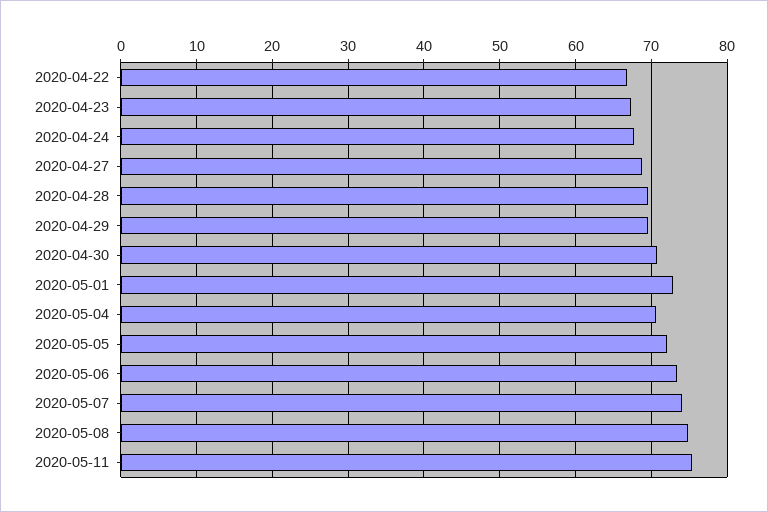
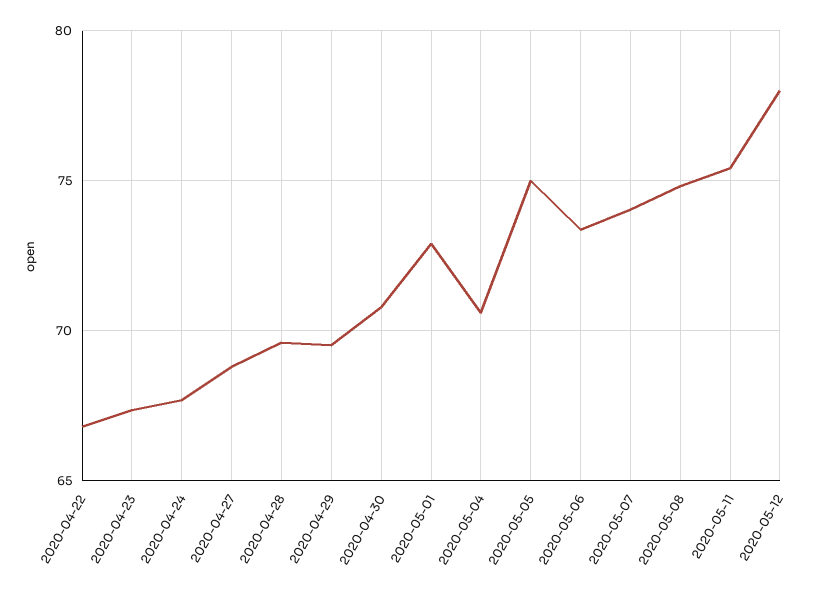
2020-05-05: 72 -> 75
2020-05-12: none -> 78

